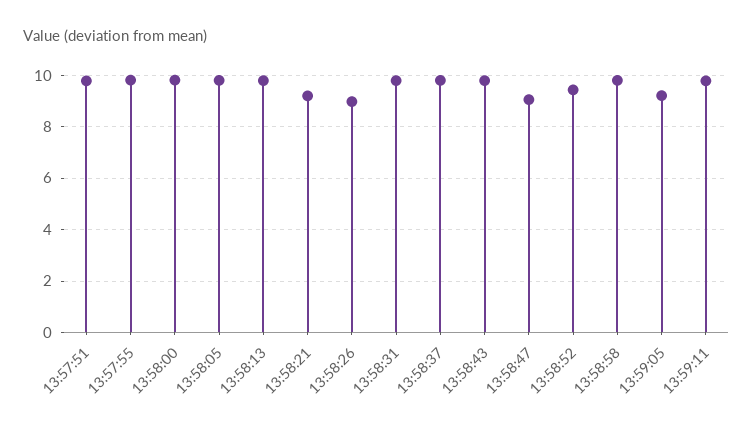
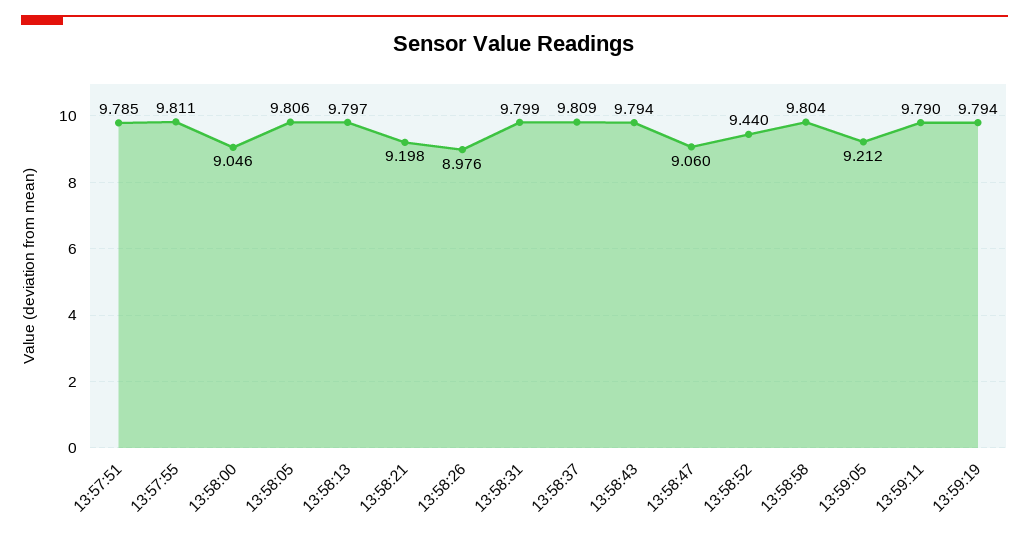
13:58:00: 9.75 -> 9.046
13:59:19: none -> 9.794

